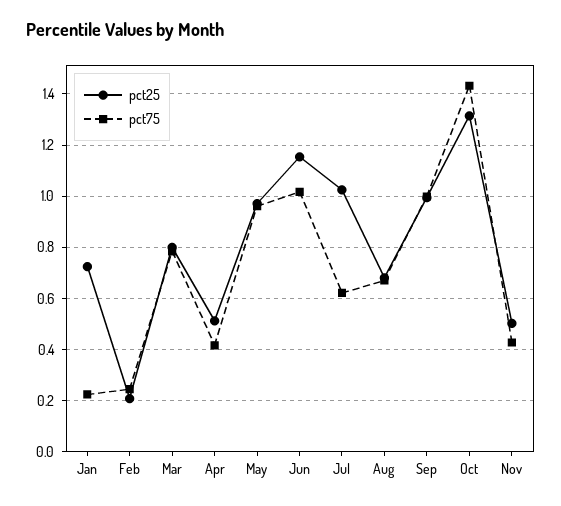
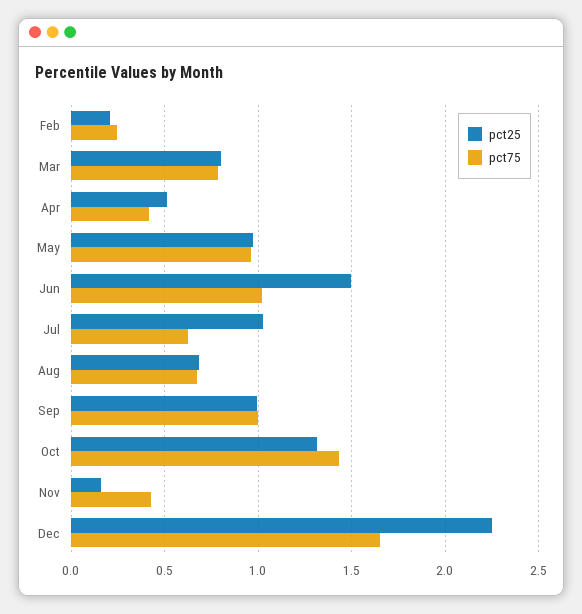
pct25, Jan: 0.725 -> none
pct75, Jan: 0.225 -> none
pct25, Jun: 1.15 -> 1.5
pct25, Nov: 0.5 -> 0.15
pct25, Dec: none -> 2.25
pct75, Dec: none -> 1.65

